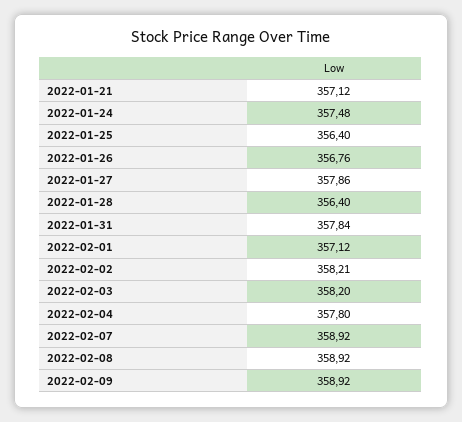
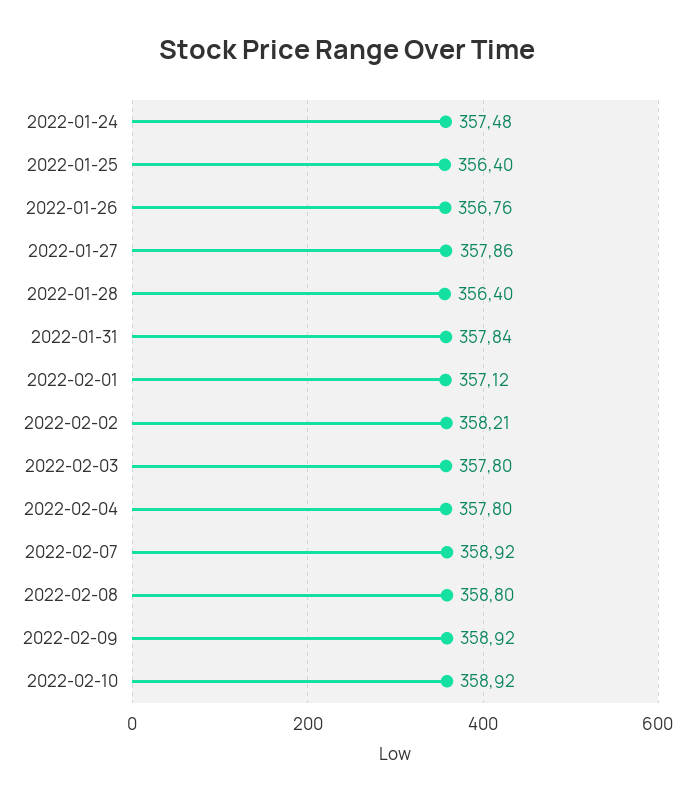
2022-01-21: 357.12 -> none
2022-02-03: 358.2 -> 357.8
2022-02-08: 358.92 -> 358.8
2022-02-10: none -> 358.92

